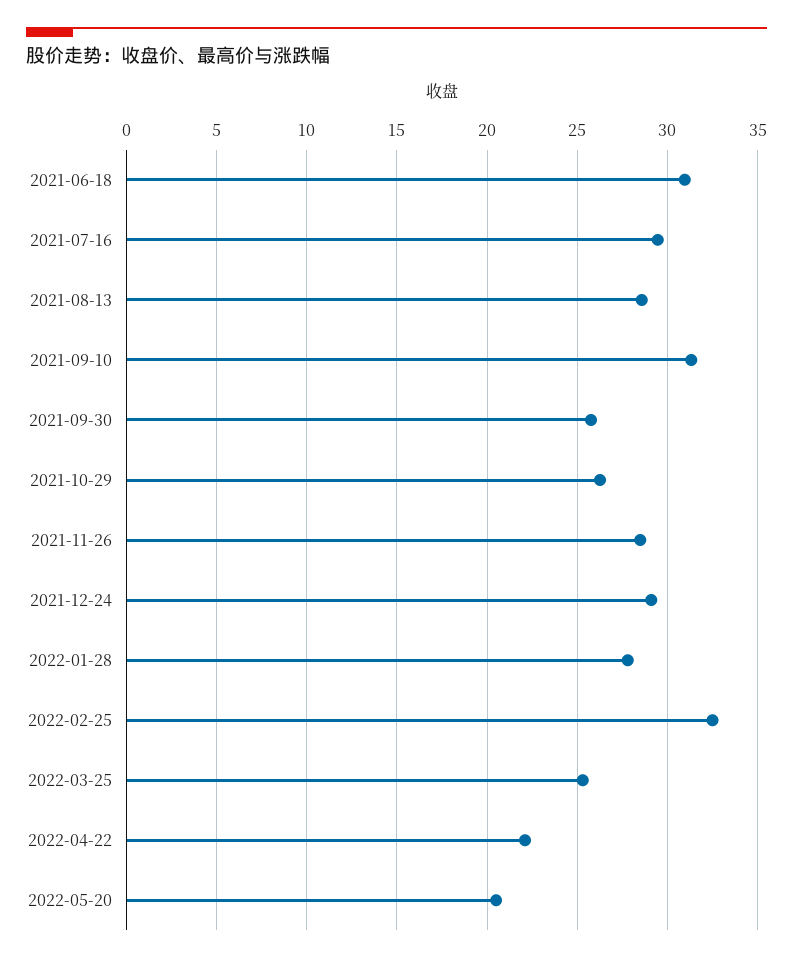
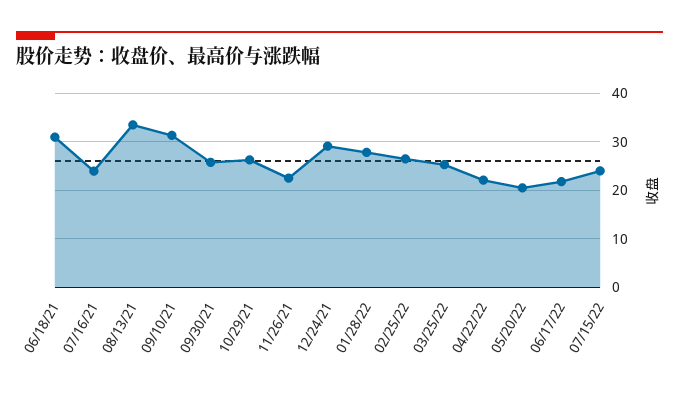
2021-07-16: 29.5 -> 24
2021-08-13: 28.5 -> 34
2021-11-26: 28.5 -> 22
2022-02-25: 32.5 -> 26
06/17/22: none -> 22
07/15/22: none -> 24

